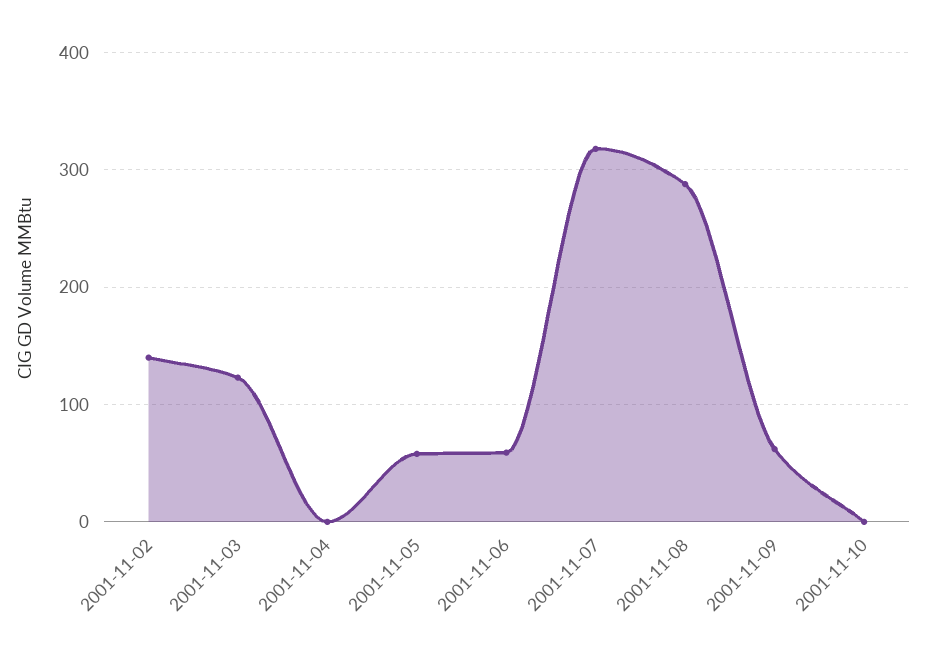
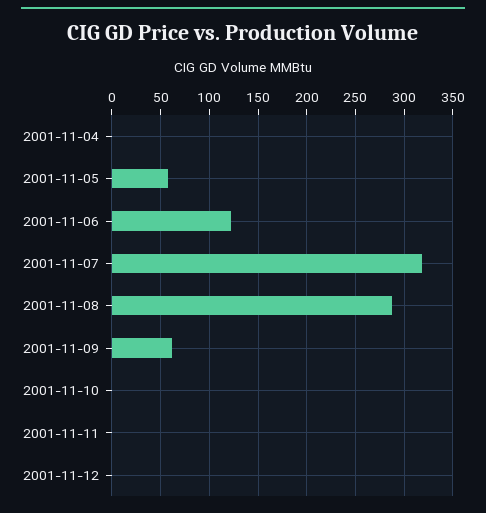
2001-11-02: 140 -> none
2001-11-03: 120 -> none
2001-11-06: 60 -> 120
2001-11-11: none -> 0
2001-11-12: none -> 0

